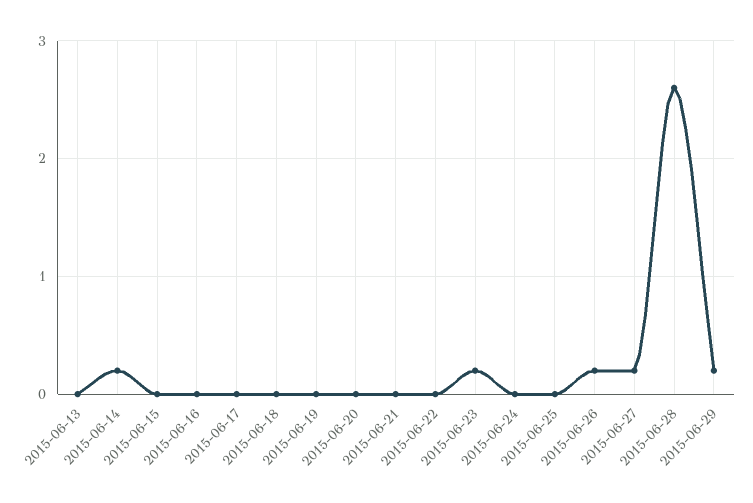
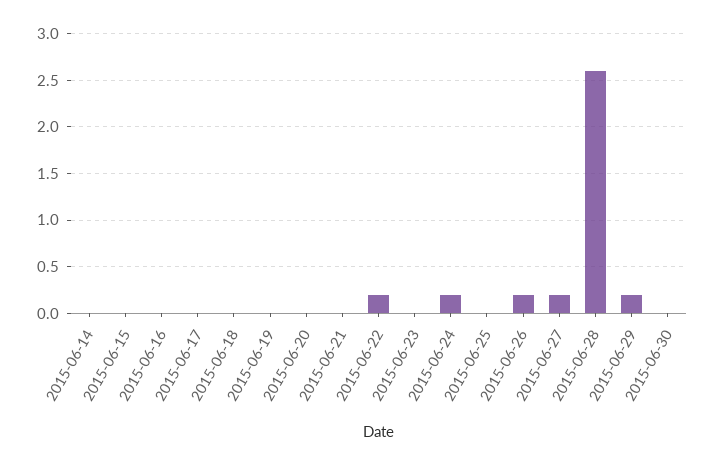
2015-06-13: 0 -> none
2015-06-14: 0.2 -> 0
2015-06-22: 0 -> 0.2
2015-06-23: 0.2 -> 0
2015-06-24: 0 -> 0.2
2015-06-30: none -> 0

